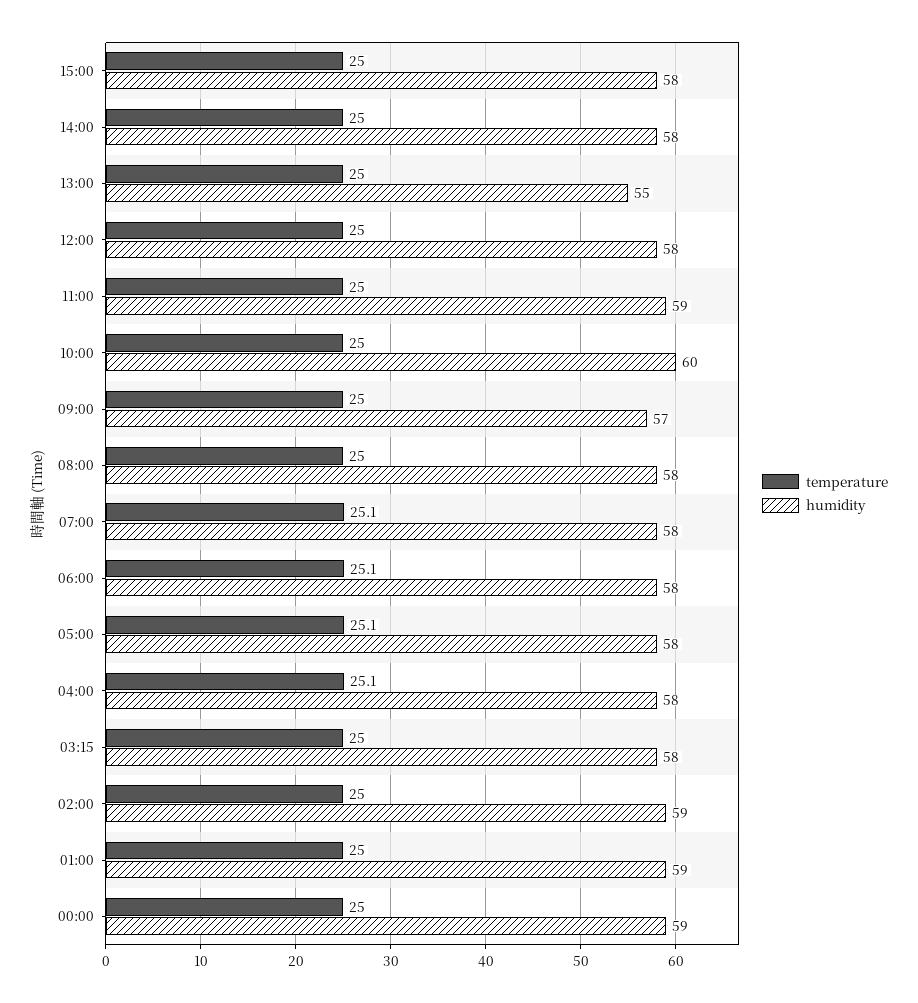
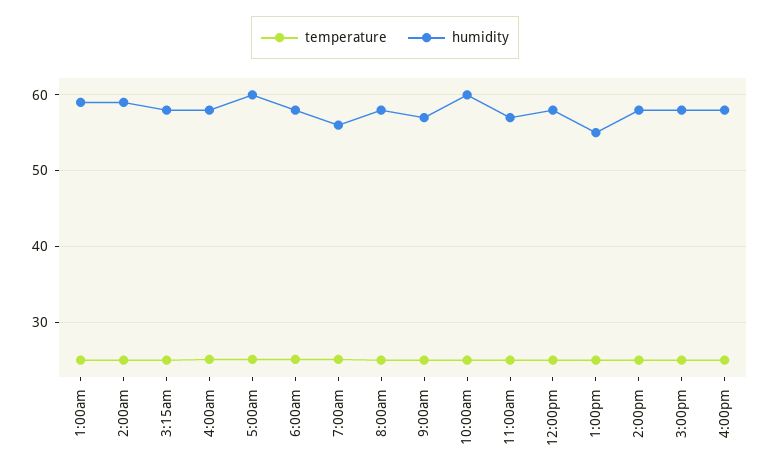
humidity, 11:00: 59 -> 57
humidity, 07:00: 58 -> 56
humidity, 05:00: 58 -> 60
temperature, 00:00: 25 -> none
humidity, 00:00: 59 -> none
temperature, 4:00pm: none -> 25
humidity, 4:00pm: none -> 58

